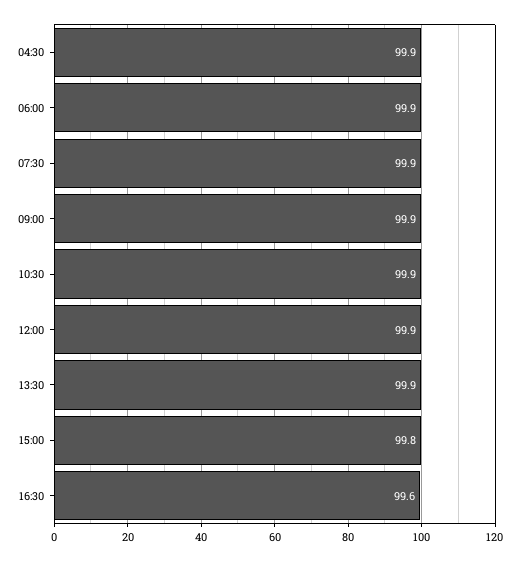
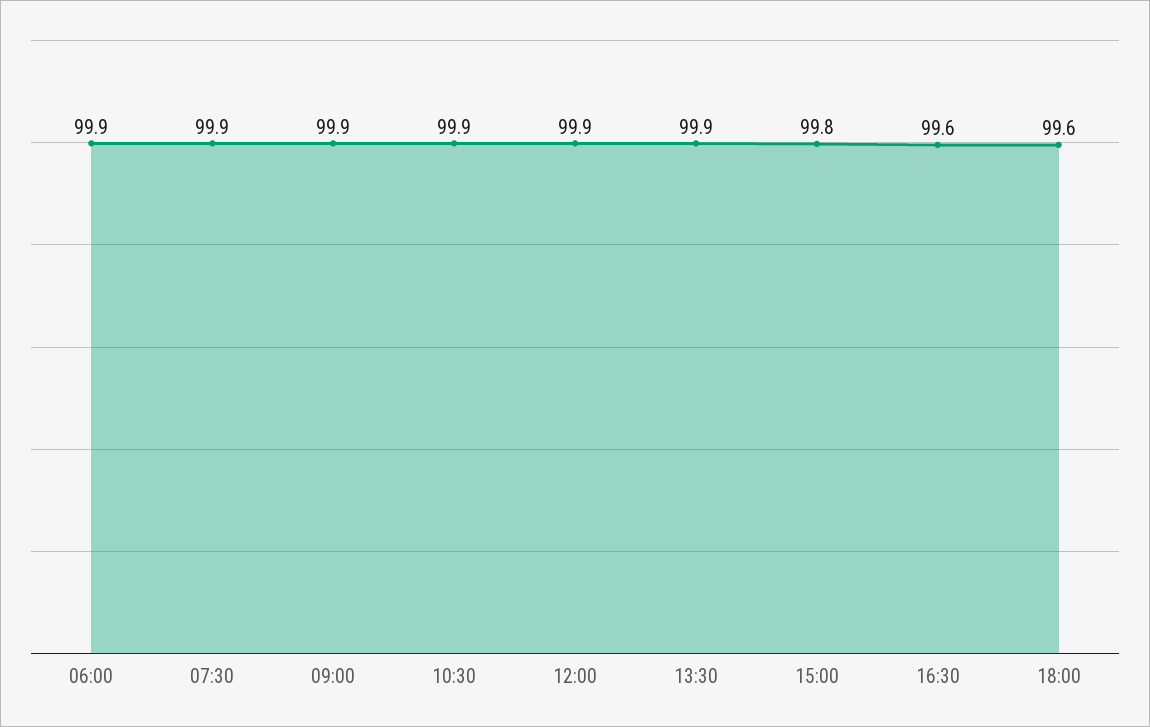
04:30: 99.9 -> none
18:00: none -> 99.6

